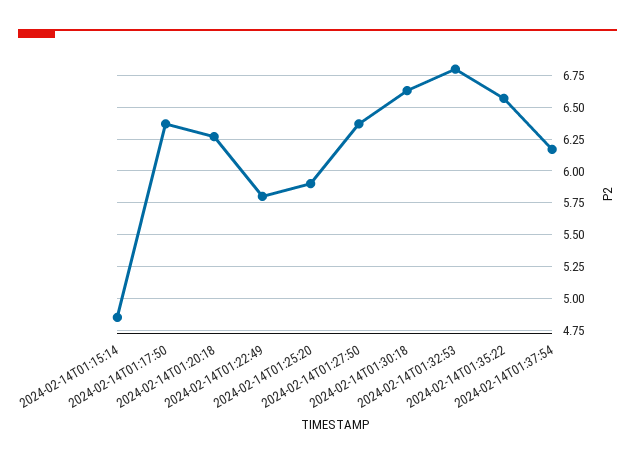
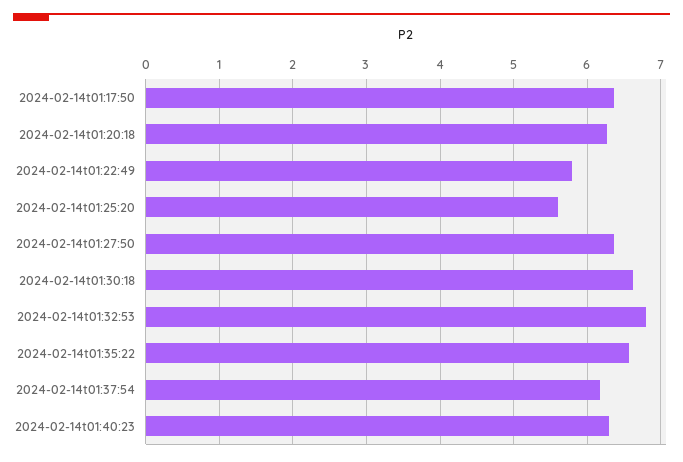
2024-02-14T01:15:14: 4.85 -> none
2024-02-14T01:25:20: 5.9 -> 5.6
2024-02-14t01:40:23: none -> 6.3

